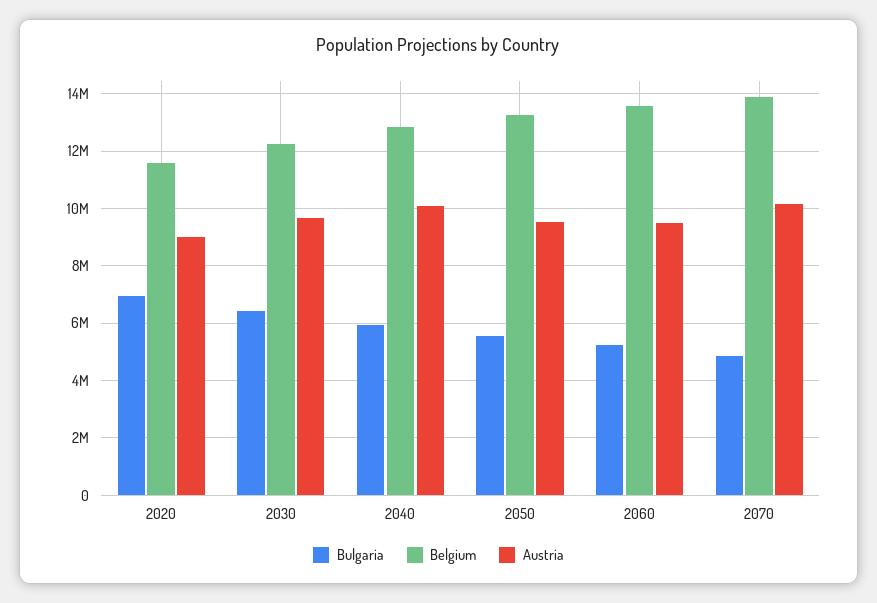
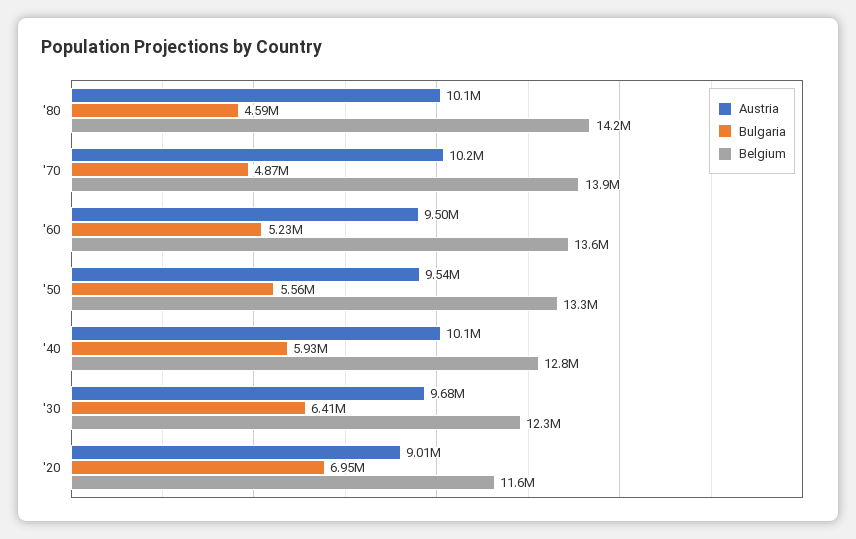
Austria, '80: none -> 10100000
Bulgaria, '80: none -> 4590000
Belgium, '80: none -> 14200000

